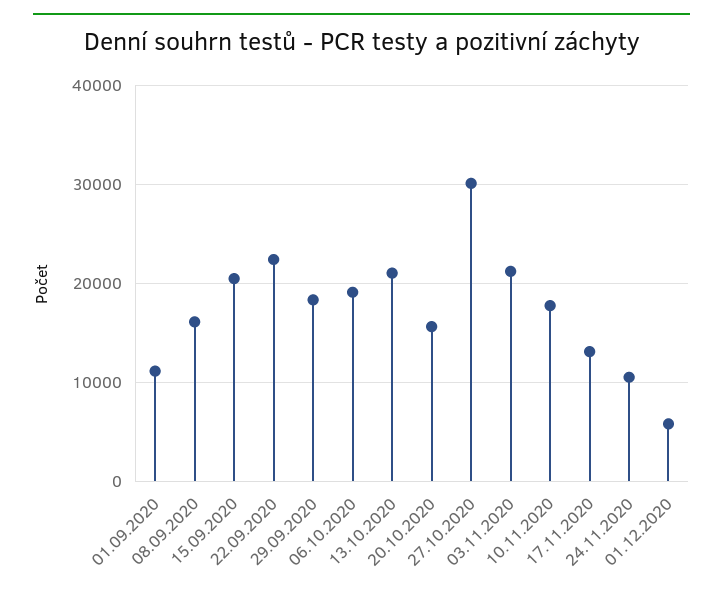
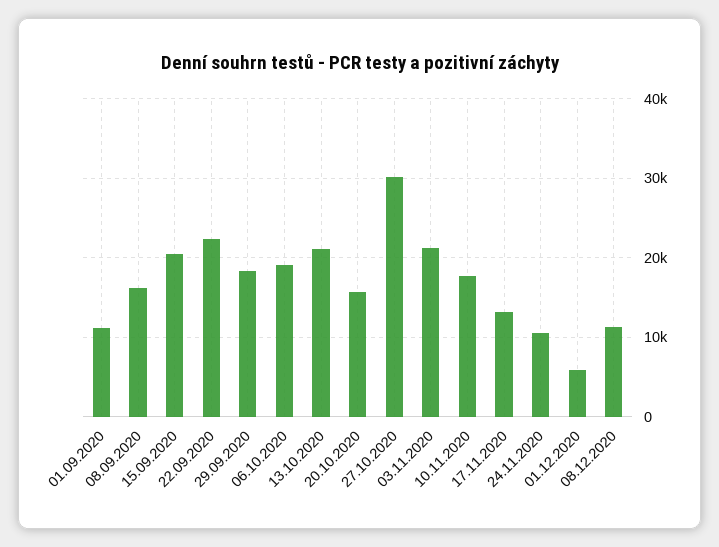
08.12.2020: none -> 11000

